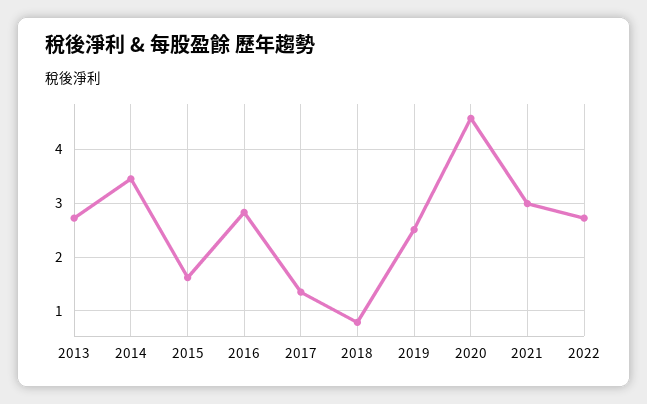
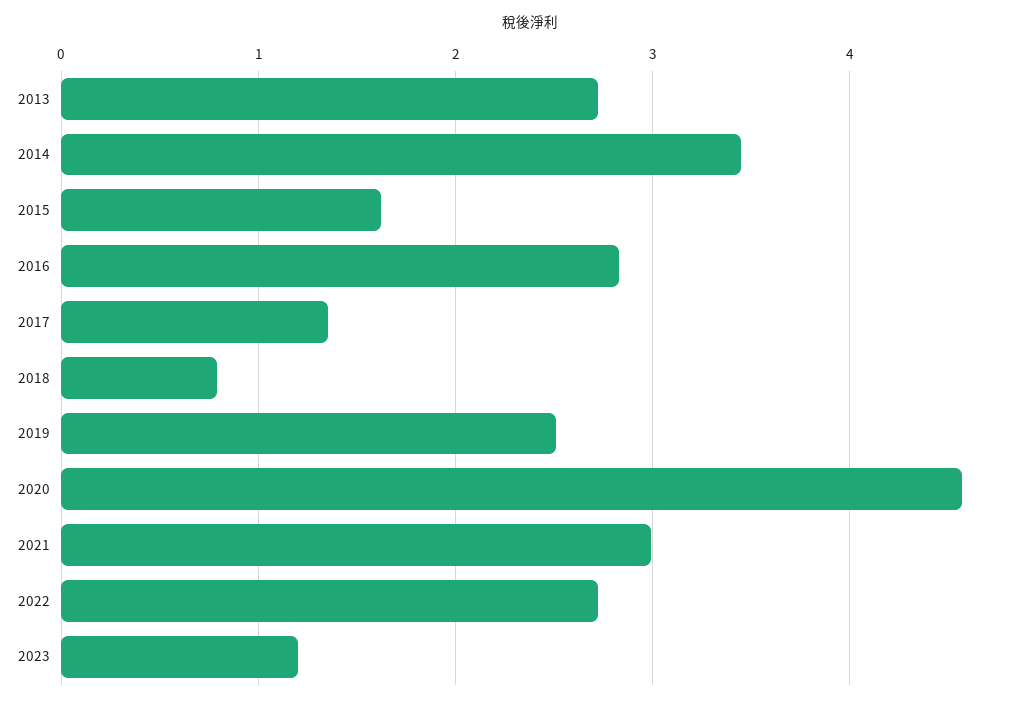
2023: none -> 1.2

